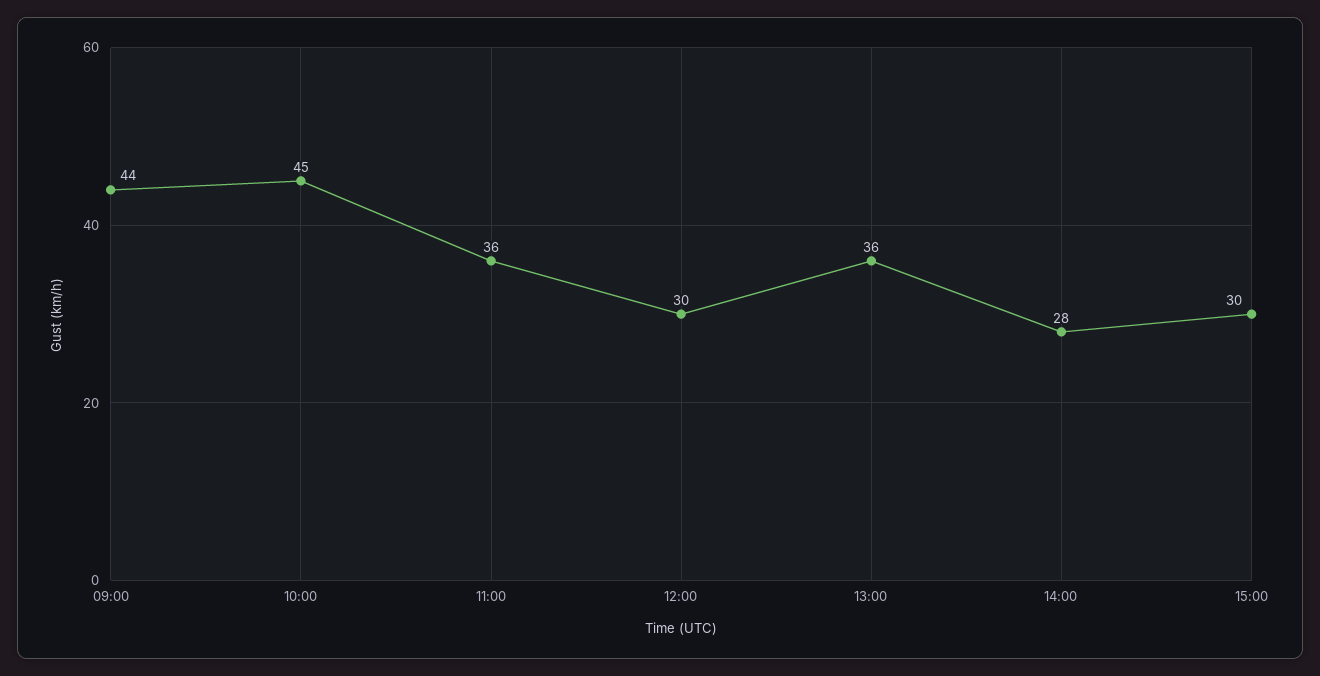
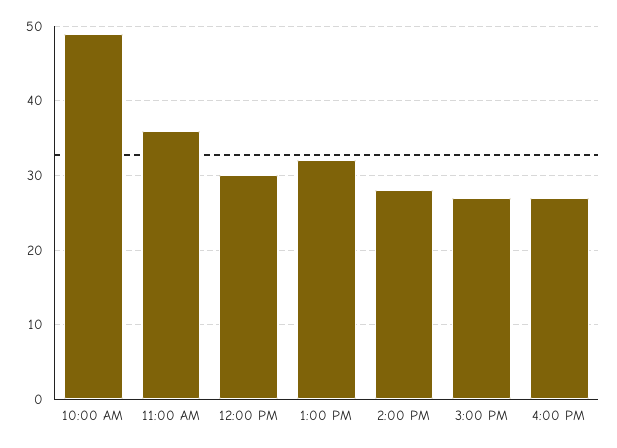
09:00: 44 -> none
10:00: 45 -> 49
13:00: 36 -> 32
15:00: 30 -> 27
4:00 PM: none -> 27

